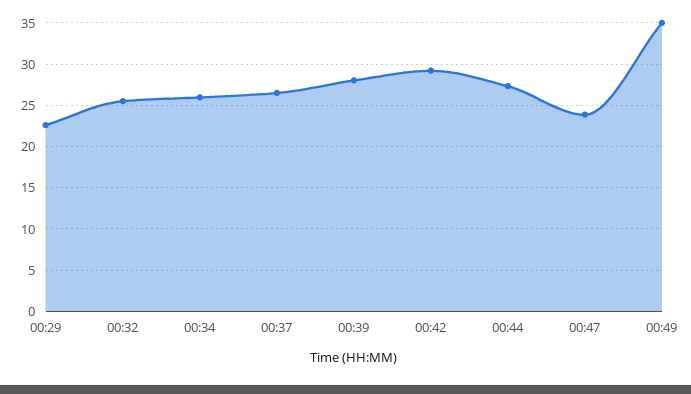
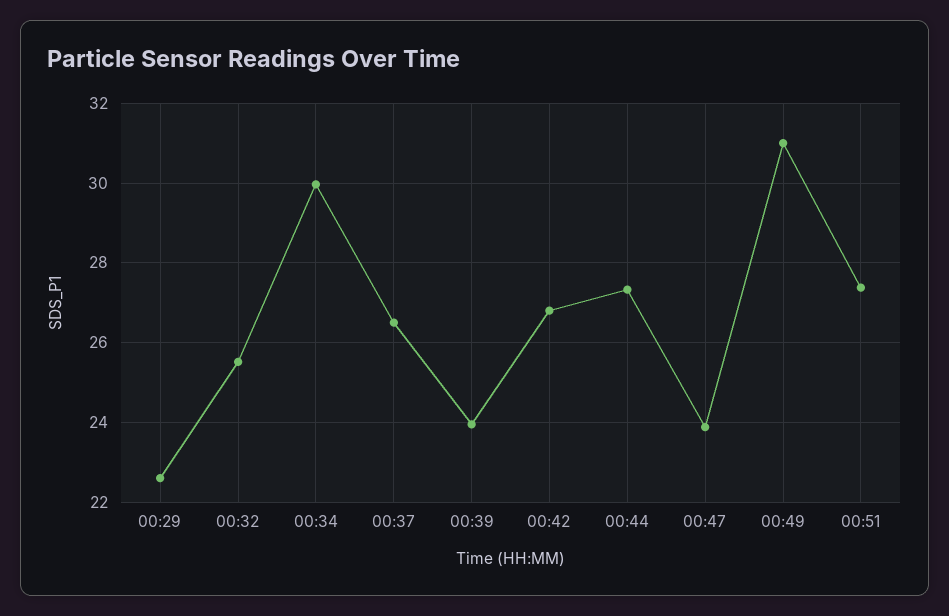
00:34: 26 -> 30
00:39: 28 -> 24
00:42: 29 -> 26.8
00:49: 35 -> 31
00:51: none -> 27.4

